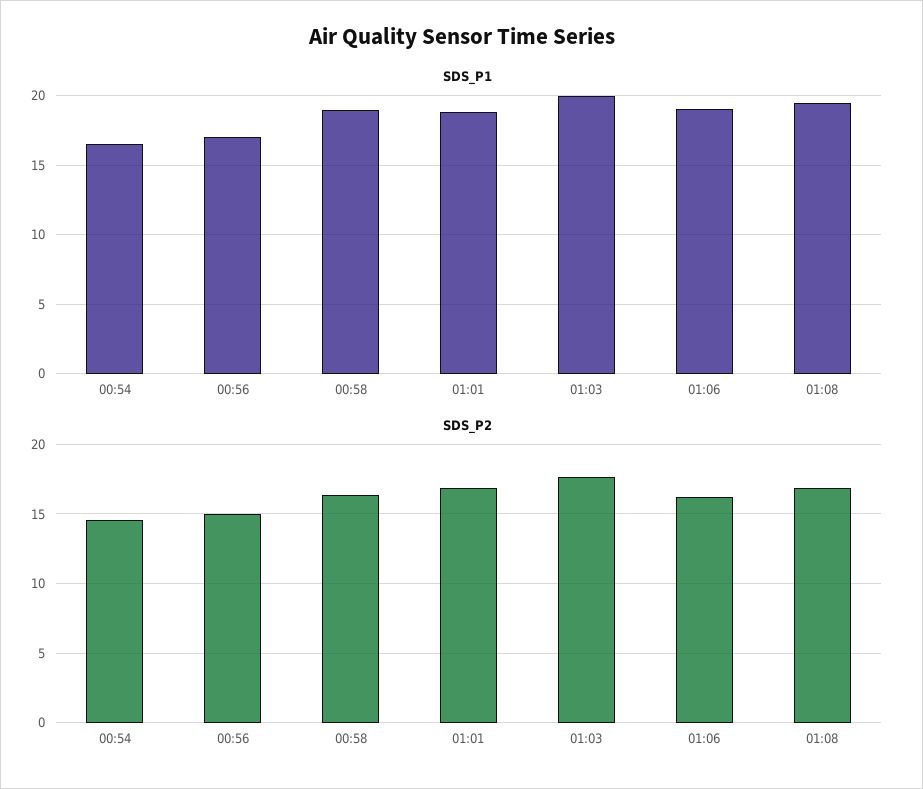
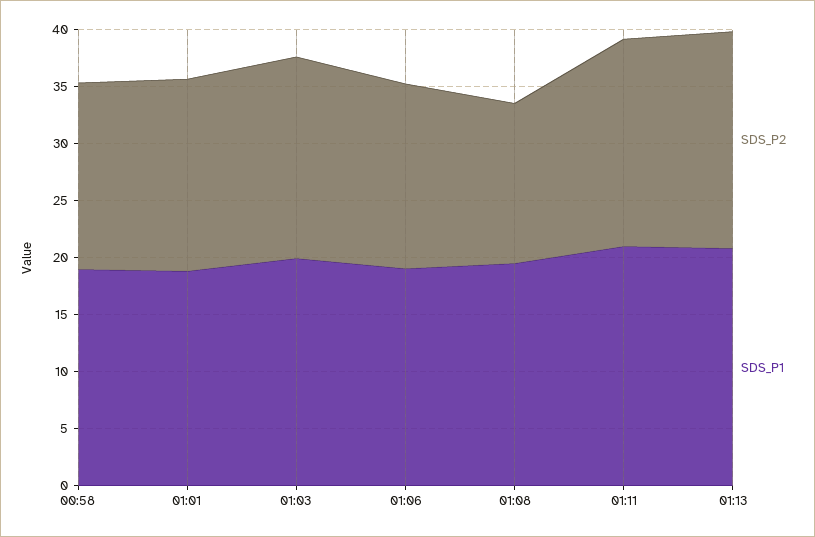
SDS_P1, 00:54: 16.5 -> none
SDS_P1, 00:56: 17 -> none
SDS_P2, 00:54: 14.5 -> none
SDS_P2, 00:56: 15 -> none
SDS_P2, 01:08: 17 -> 14
SDS_P2, 01:11: none -> 18
SDS_P1, 01:11: none -> 21
SDS_P2, 01:13: none -> 19
SDS_P1, 01:13: none -> 21

